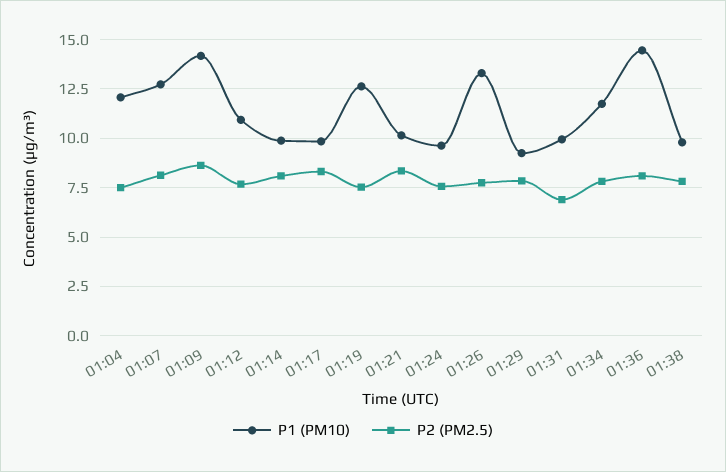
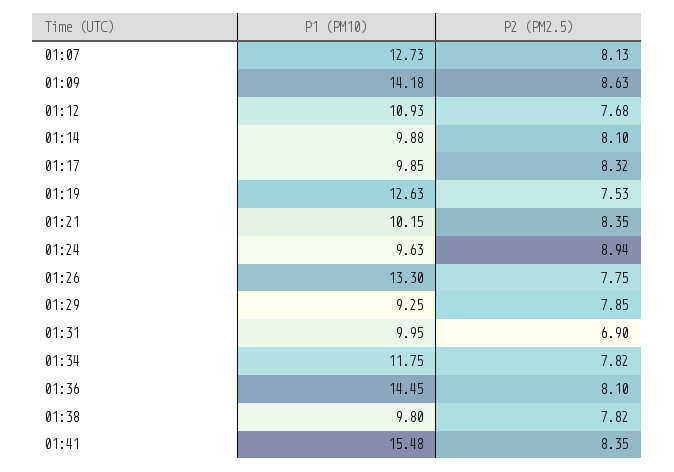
P1 (PM10), 01:04: 12 -> none
P2 (PM2.5), 01:04: 7.5 -> none
P2 (PM2.5), 01:24: 7.5 -> 8.94
P1 (PM10), 01:41: none -> 15.48
P2 (PM2.5), 01:41: none -> 8.35

